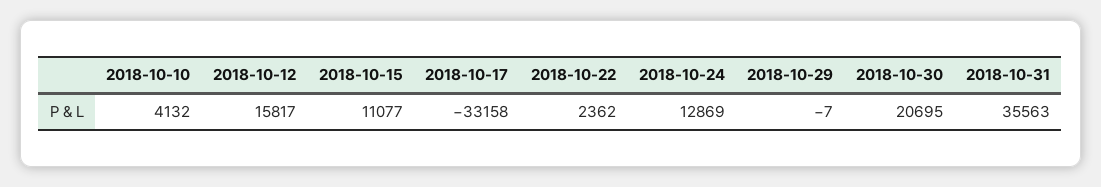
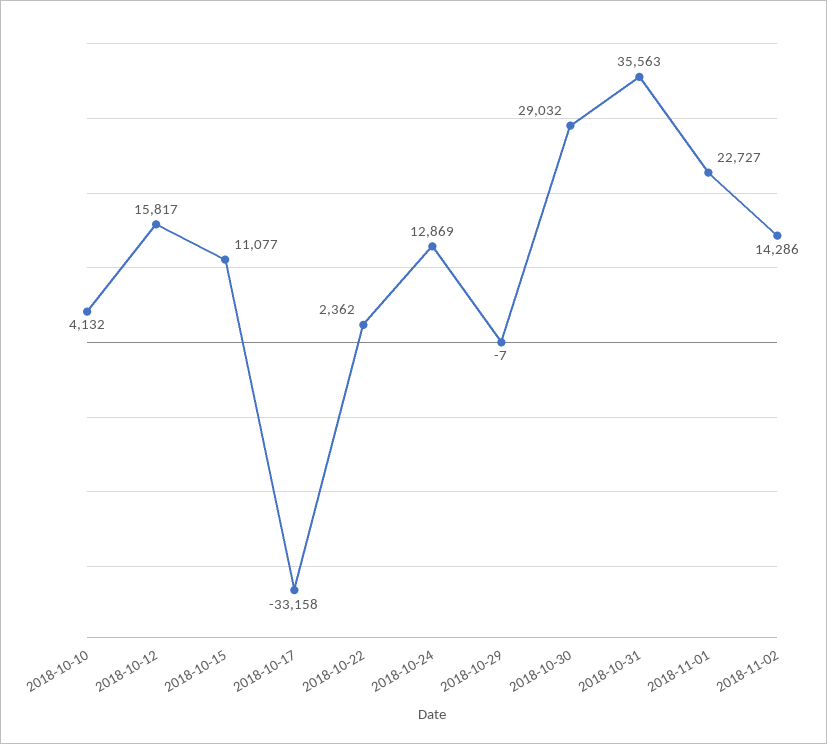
2018-10-30: 20695 -> 29032
2018-11-01: none -> 22727
2018-11-02: none -> 14286

